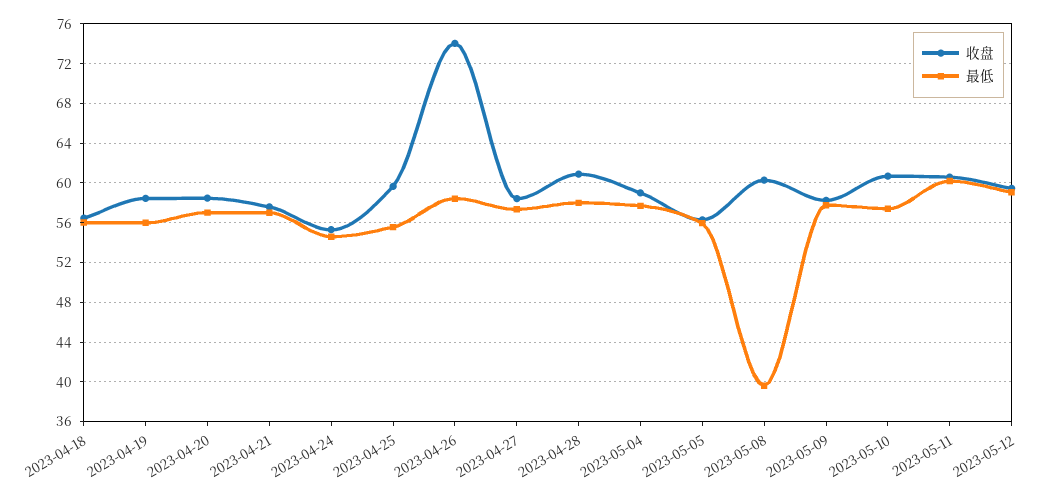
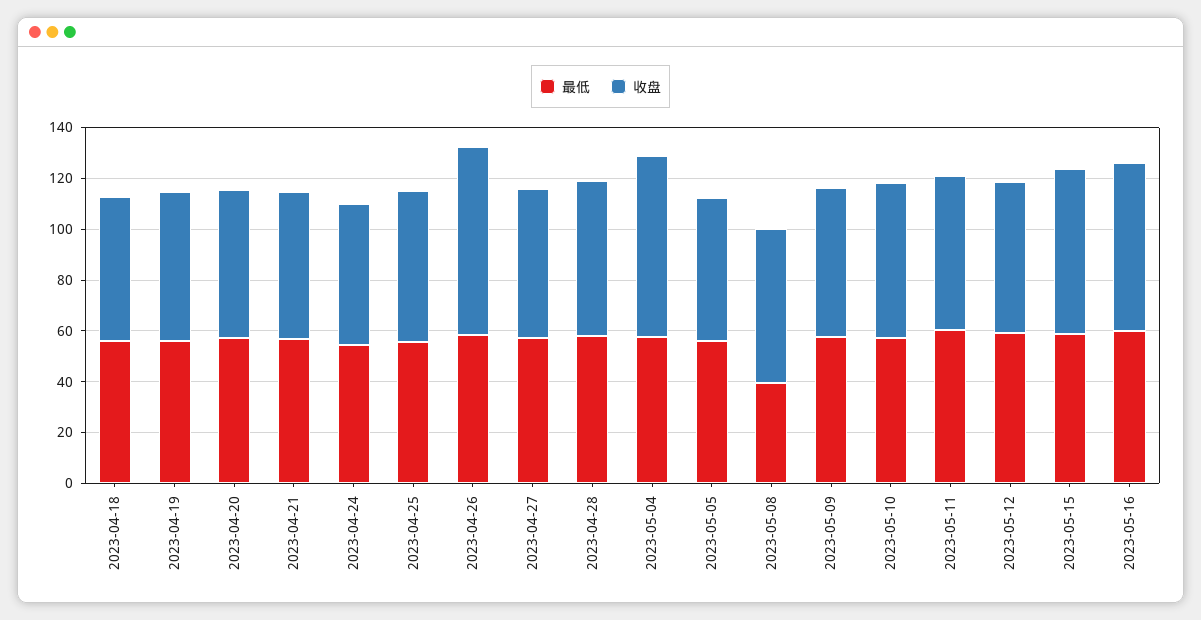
收盘, 2023-05-04: 59 -> 70
最低, 2023-05-15: none -> 60
收盘, 2023-05-15: none -> 65
最低, 2023-05-16: none -> 60
收盘, 2023-05-16: none -> 65

